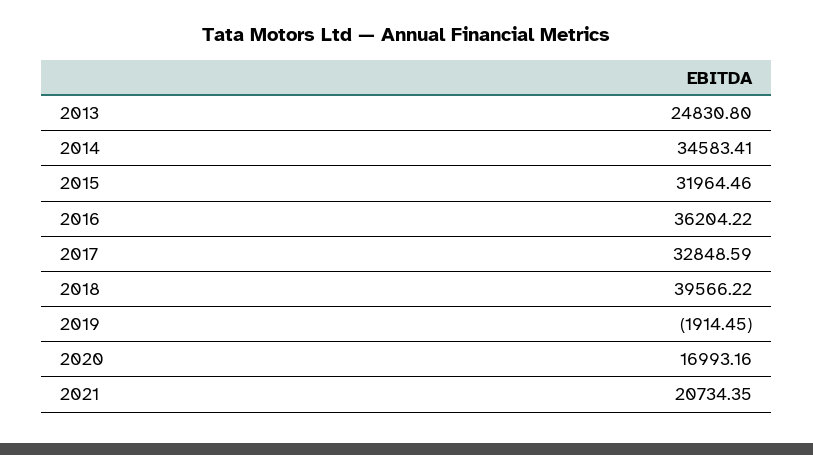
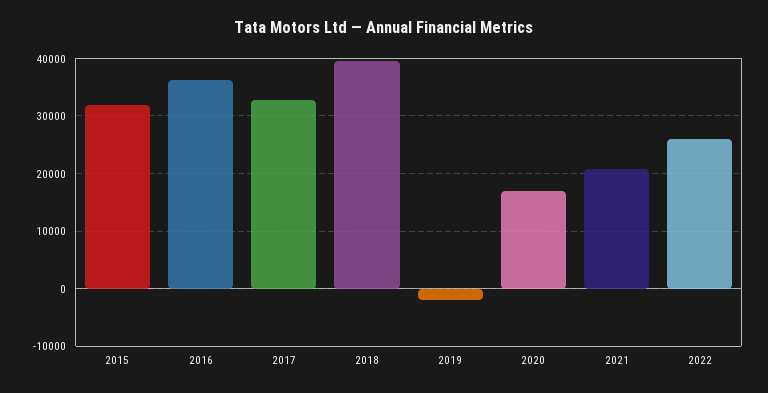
2013: 24830.8 -> none
2014: 34583.41 -> none
2022: none -> 26000

